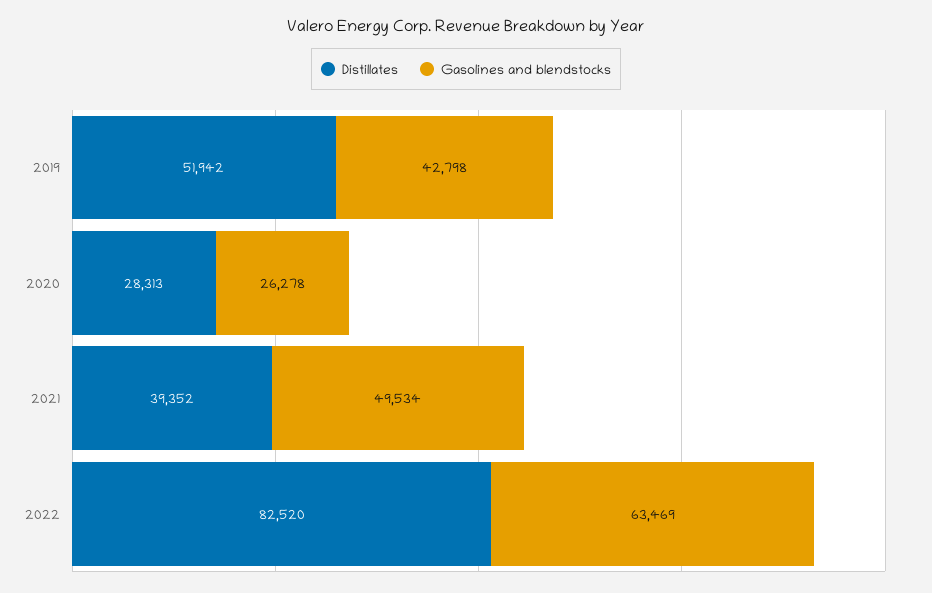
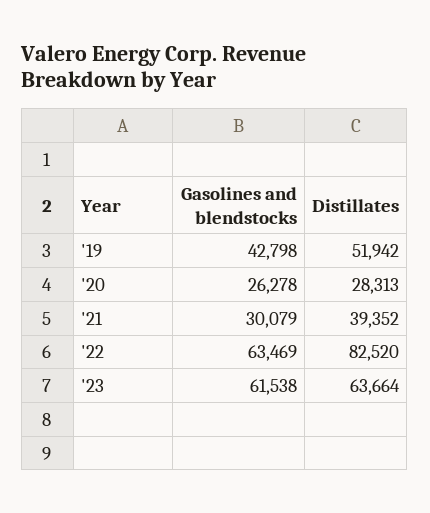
Gasolines and blendstocks, 2021: 49534 -> 30079
Gasolines and blendstocks, '23: none -> 61538
Distillates, '23: none -> 63664

